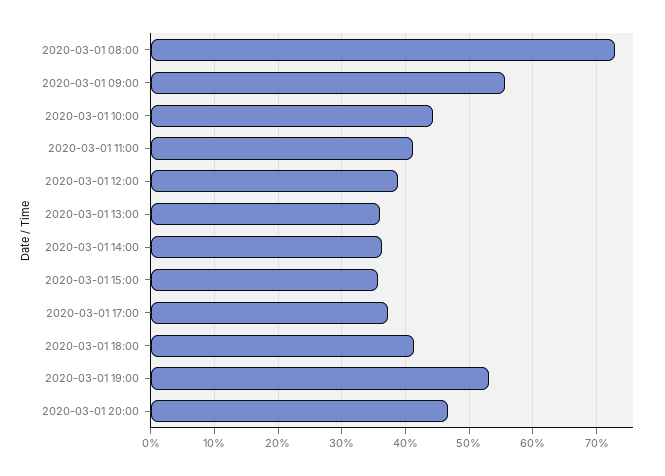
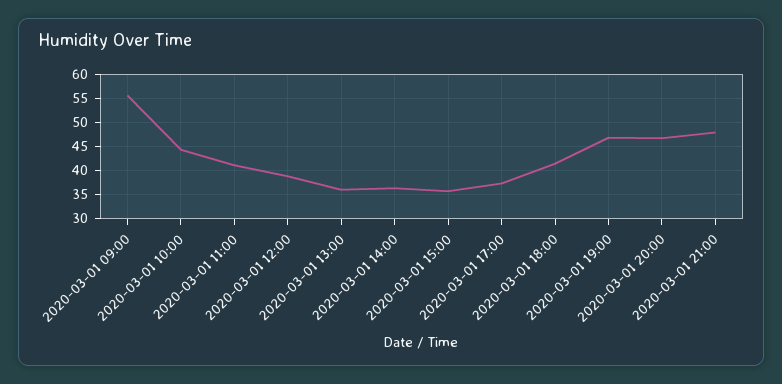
2020-03-01 08:00: 73 -> none
2020-03-01 19:00: 53 -> 47.5
2020-03-01 21:00: none -> 47.5

